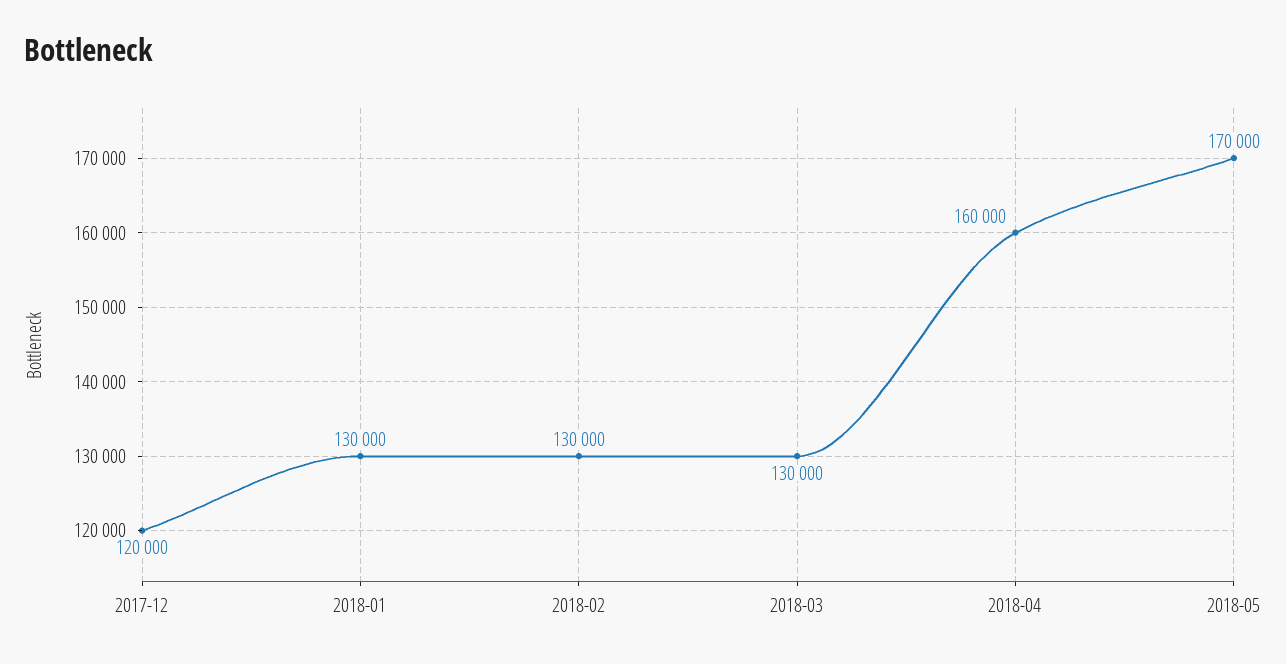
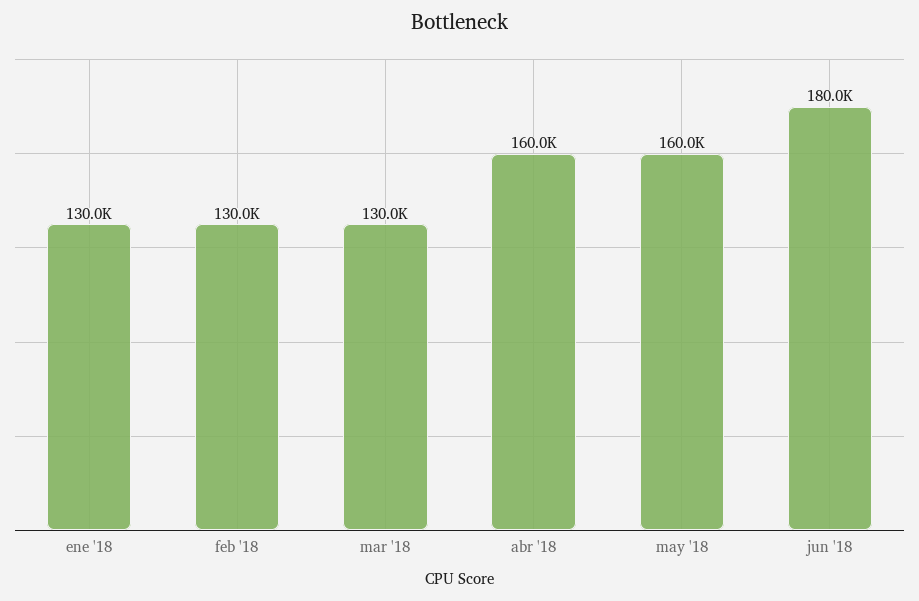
2017-12: 120000 -> none
2018-05: 170000 -> 160000
jun '18: none -> 180000

